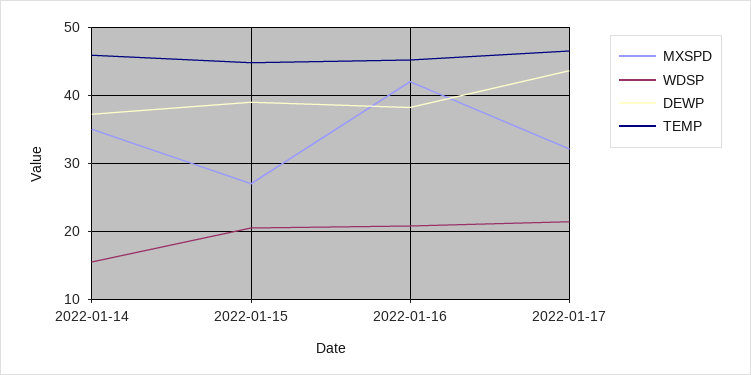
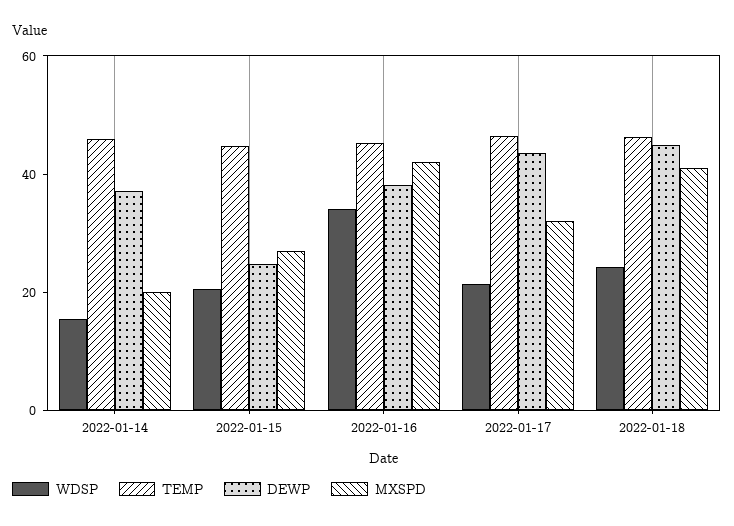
MXSPD, 2022-01-14: 35 -> 20
DEWP, 2022-01-15: 39 -> 25
WDSP, 2022-01-16: 21 -> 35
WDSP, 2022-01-18: none -> 25
TEMP, 2022-01-18: none -> 45
DEWP, 2022-01-18: none -> 45
MXSPD, 2022-01-18: none -> 40

